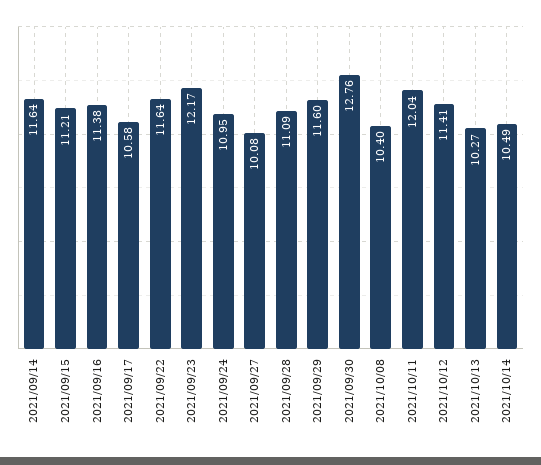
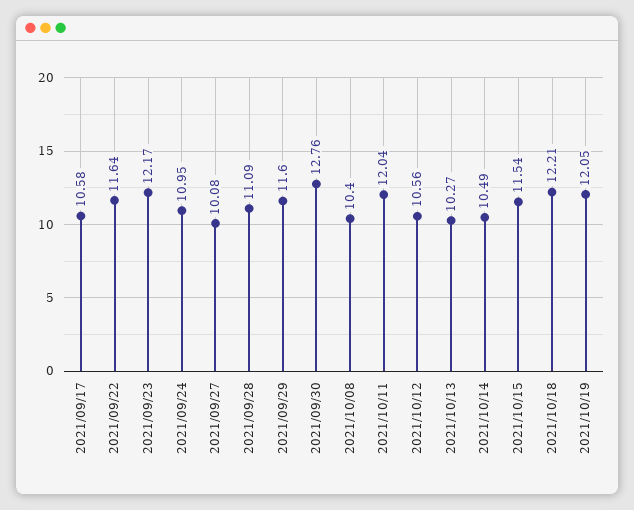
2021/09/14: 11.64 -> none
2021/09/15: 11.21 -> none
2021/09/16: 11.38 -> none
2021/10/12: 11.41 -> 10.56
2021/10/15: none -> 11.54
2021/10/18: none -> 12.21
2021/10/19: none -> 12.05

